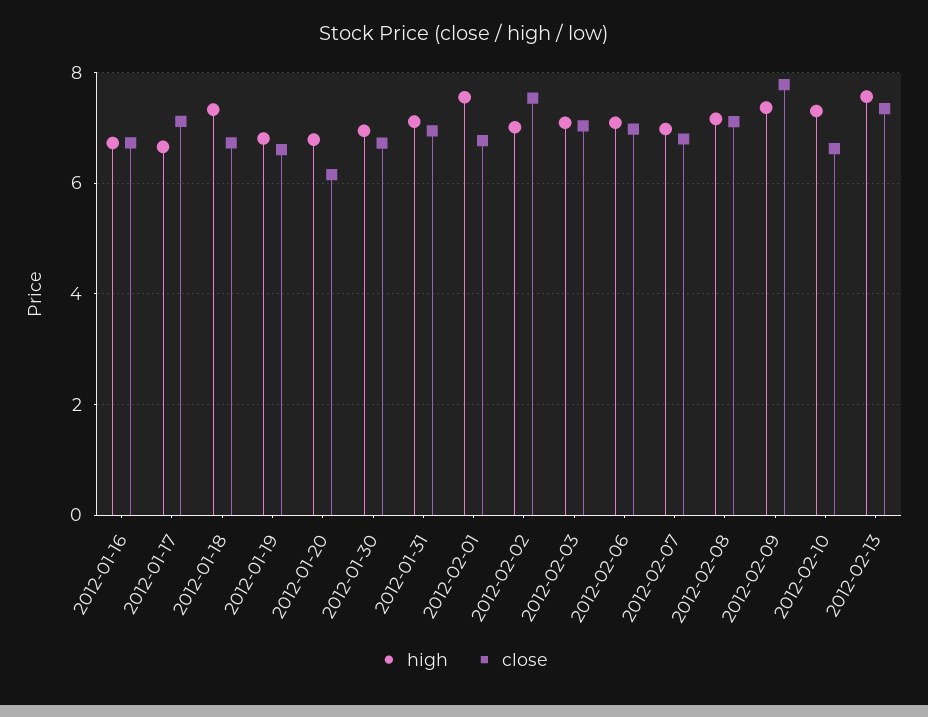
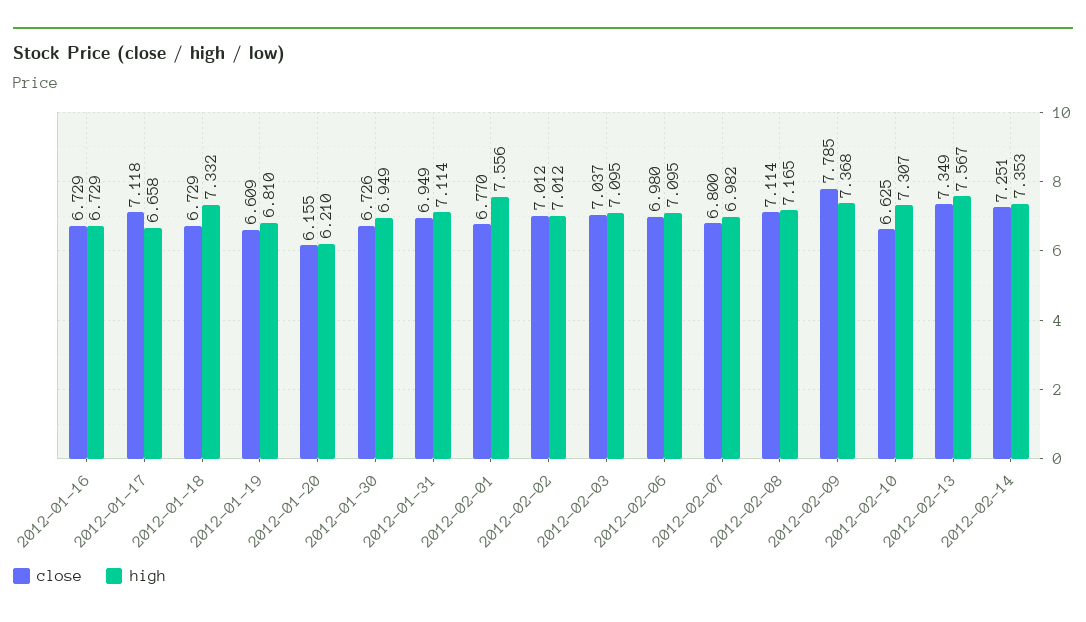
high, 2012-01-20: 6.8 -> 6.21
close, 2012-02-02: 7.6 -> 7.012
close, 2012-02-14: none -> 7.251
high, 2012-02-14: none -> 7.353

